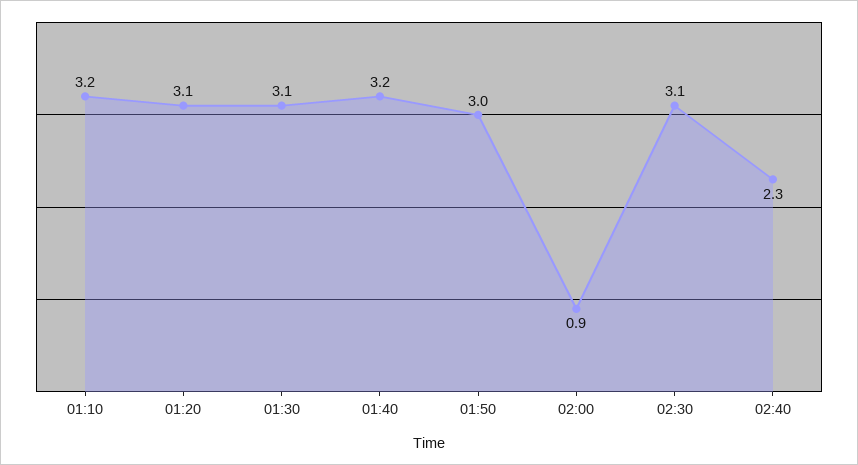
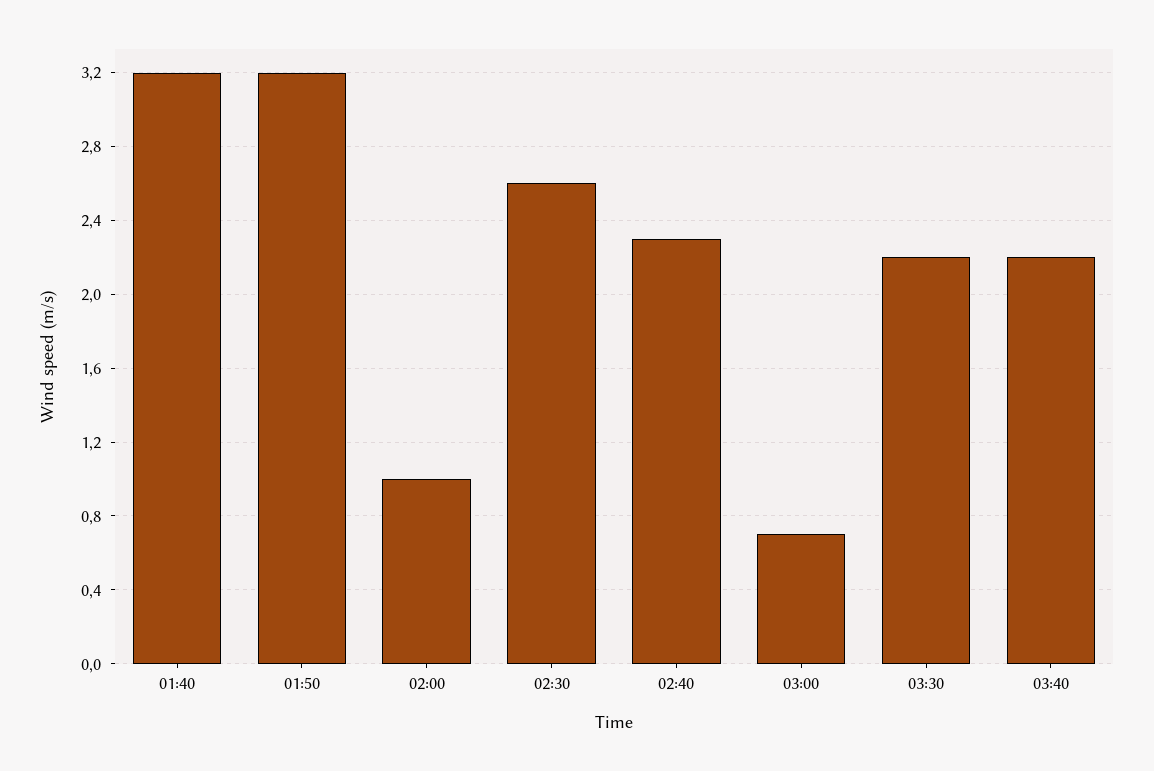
01:10: 3.2 -> none
01:20: 3.1 -> none
01:30: 3.1 -> none
01:50: 3 -> 3.2
02:00: 0.9 -> 1
02:30: 3.1 -> 2.6
03:00: none -> 0.7
03:30: none -> 2.2
03:40: none -> 2.2

